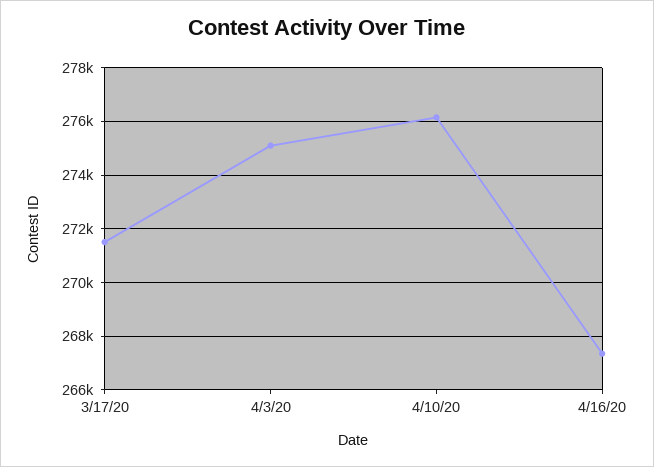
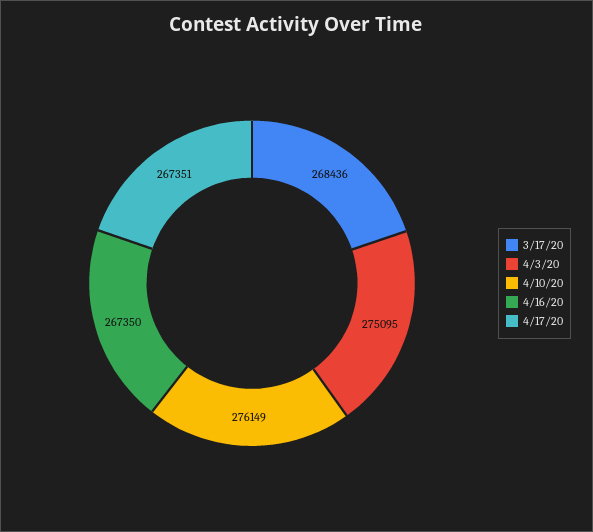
3/17/20: 271500 -> 268436
4/17/20: none -> 267351

